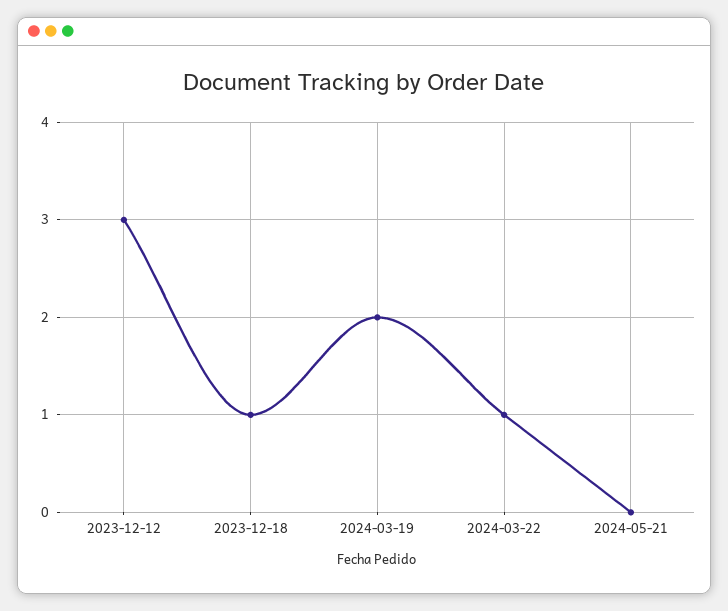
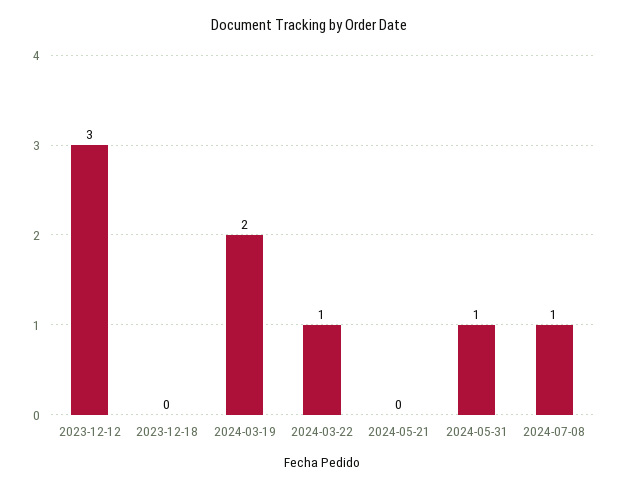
2023-12-18: 1 -> 0
2024-05-31: none -> 1
2024-07-08: none -> 1

